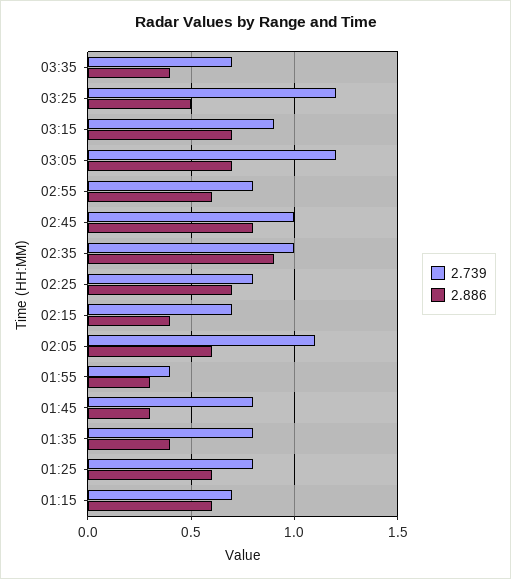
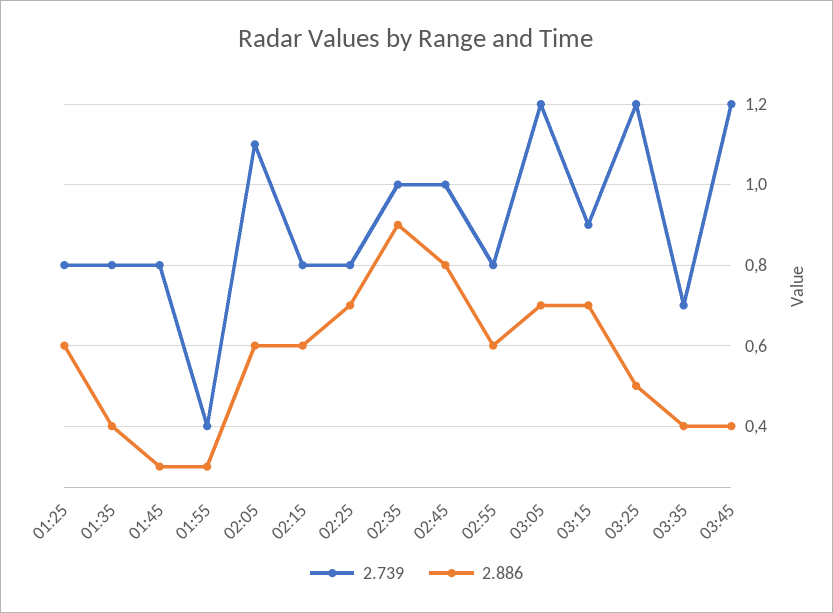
2.739, 02:15: 0.7 -> 0.8
2.886, 02:15: 0.4 -> 0.6
2.739, 01:15: 0.7 -> none
2.886, 01:15: 0.6 -> none
2.739, 03:45: none -> 1.2
2.886, 03:45: none -> 0.4

